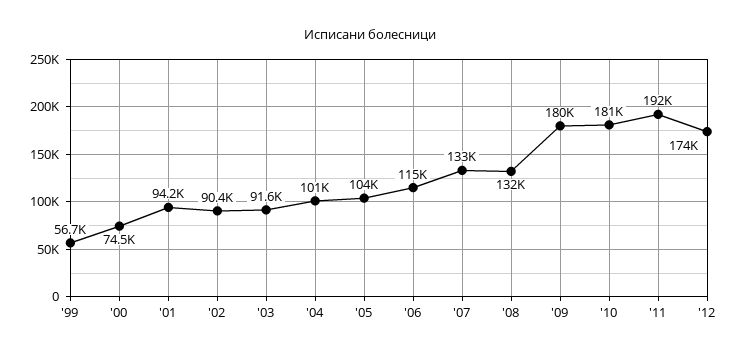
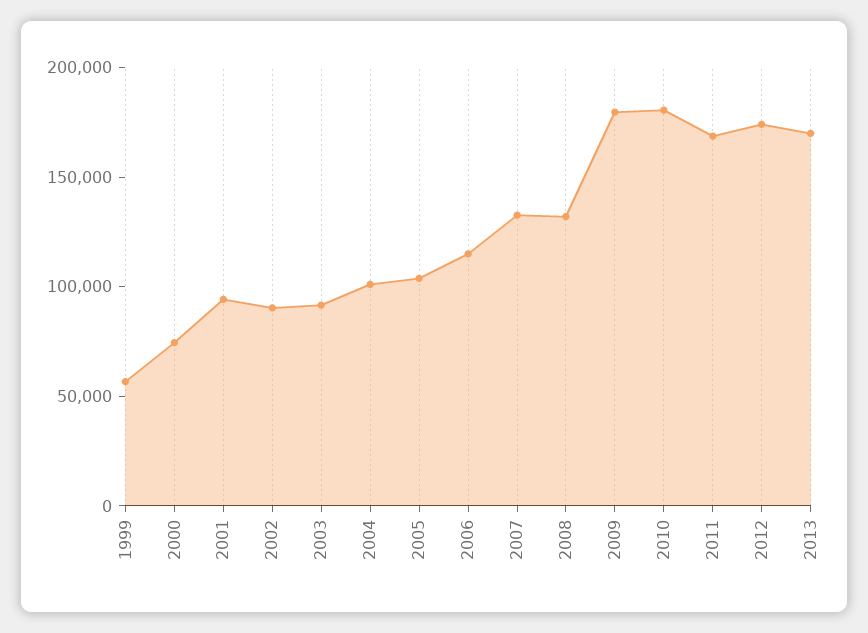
'11: 192000 -> 170000
2013: none -> 170000

